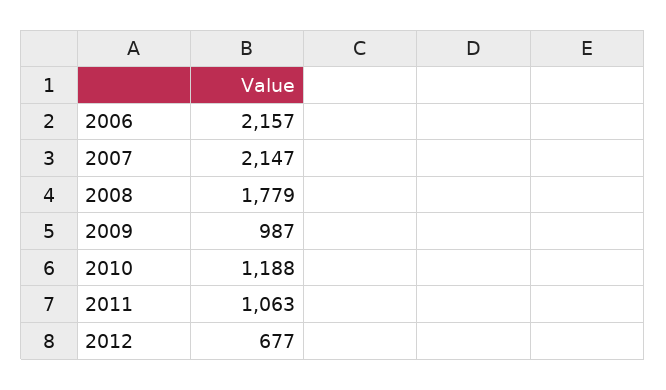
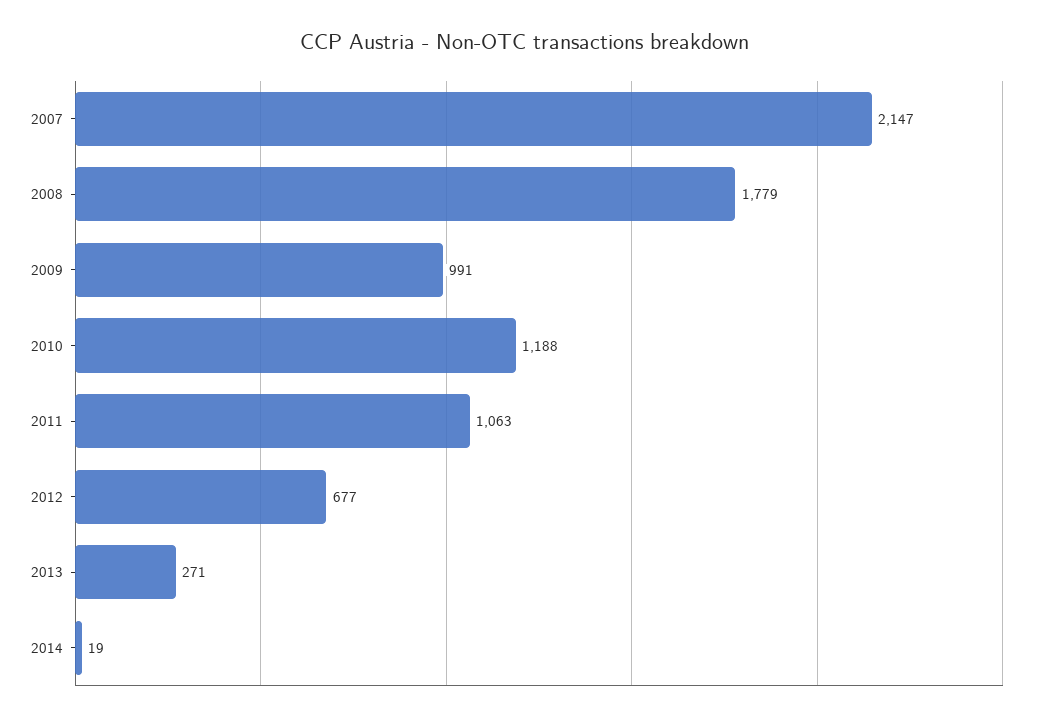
2006: 2157 -> none
2009: 987 -> 991
2013: none -> 271
2014: none -> 19

